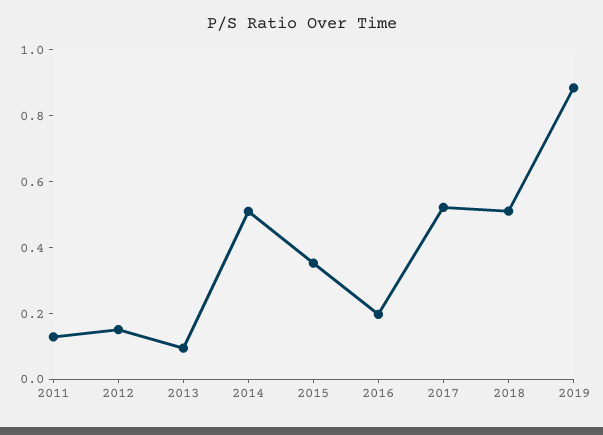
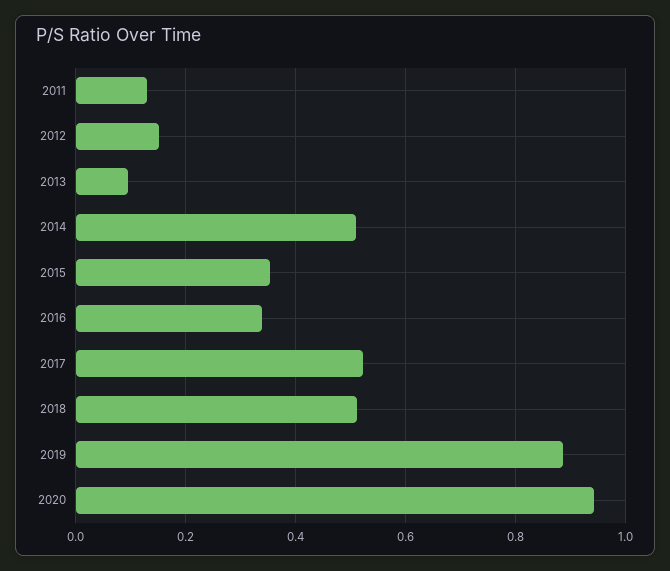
2016: 0.2 -> 0.34
2020: none -> 0.94

